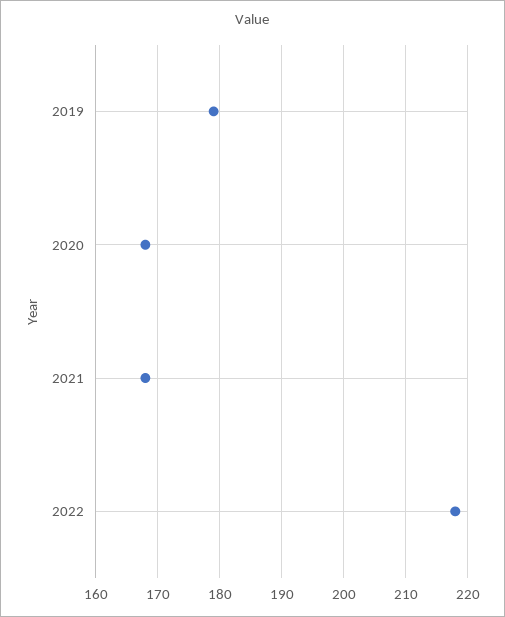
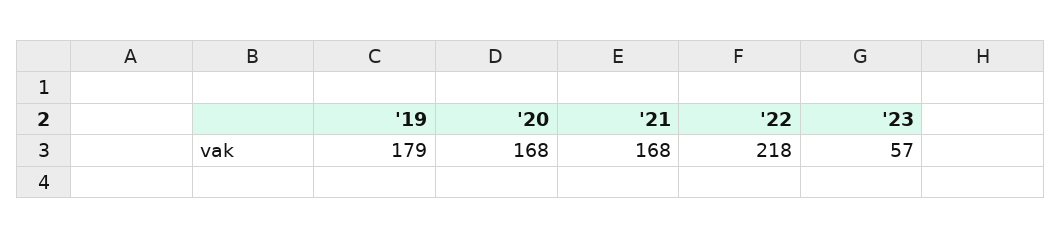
'23: none -> 57

